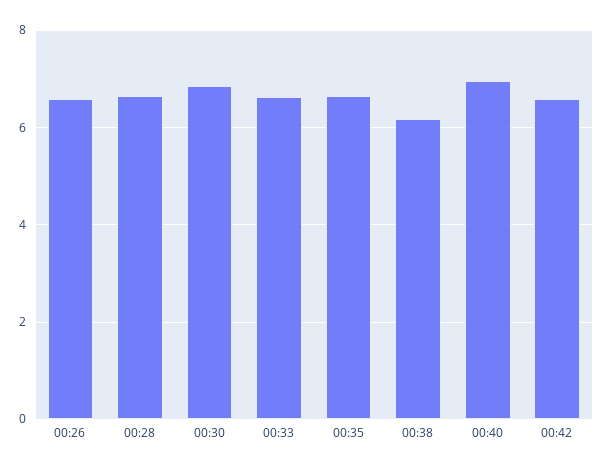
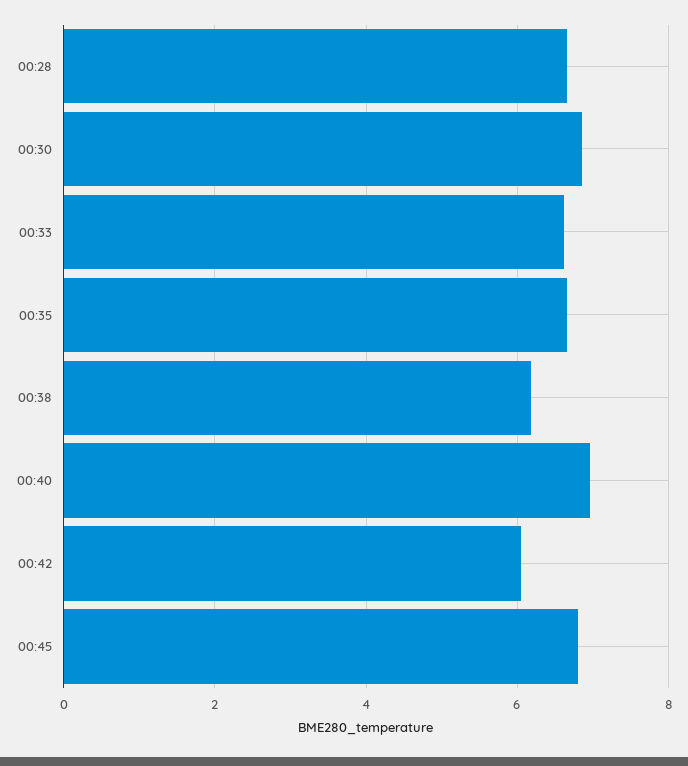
00:26: 6.6 -> none
00:42: 6.6 -> 6
00:45: none -> 6.8

